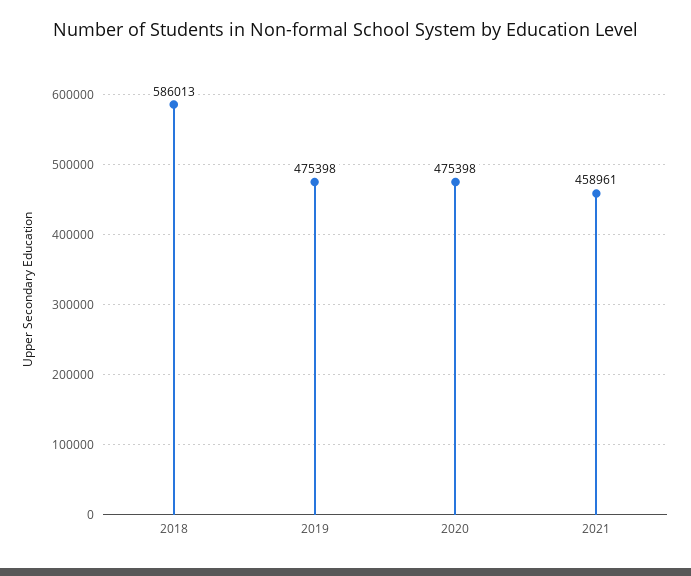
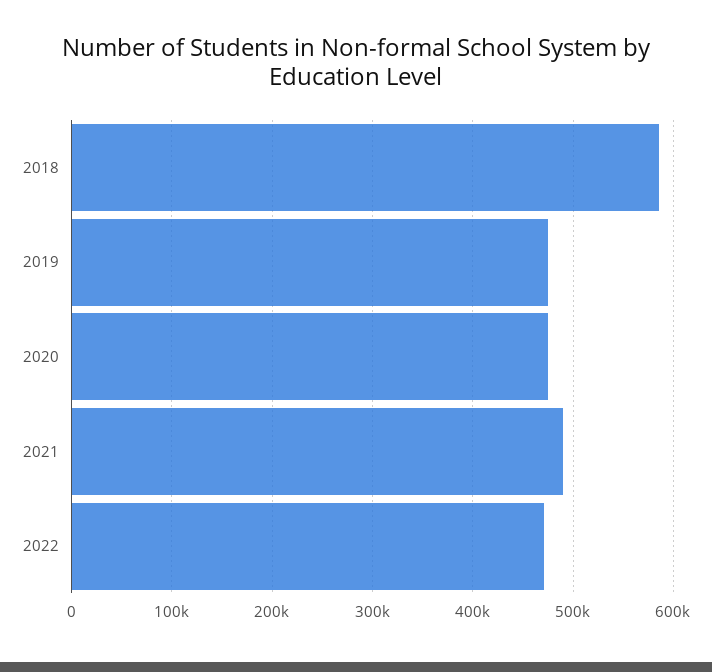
2021: 458961 -> 490000
2022: none -> 470000

